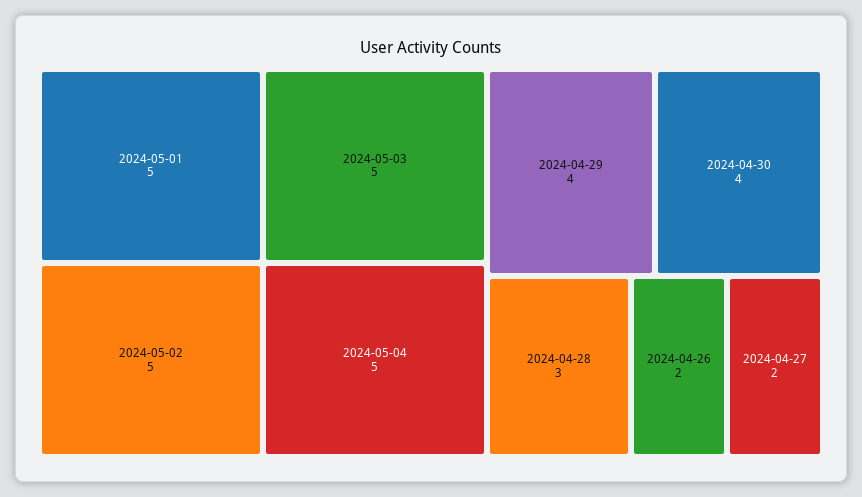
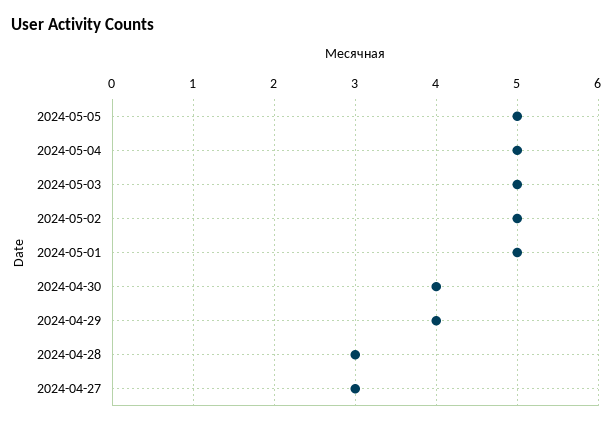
2024-04-26: 2 -> none
2024-04-27: 2 -> 3
2024-05-05: none -> 5

